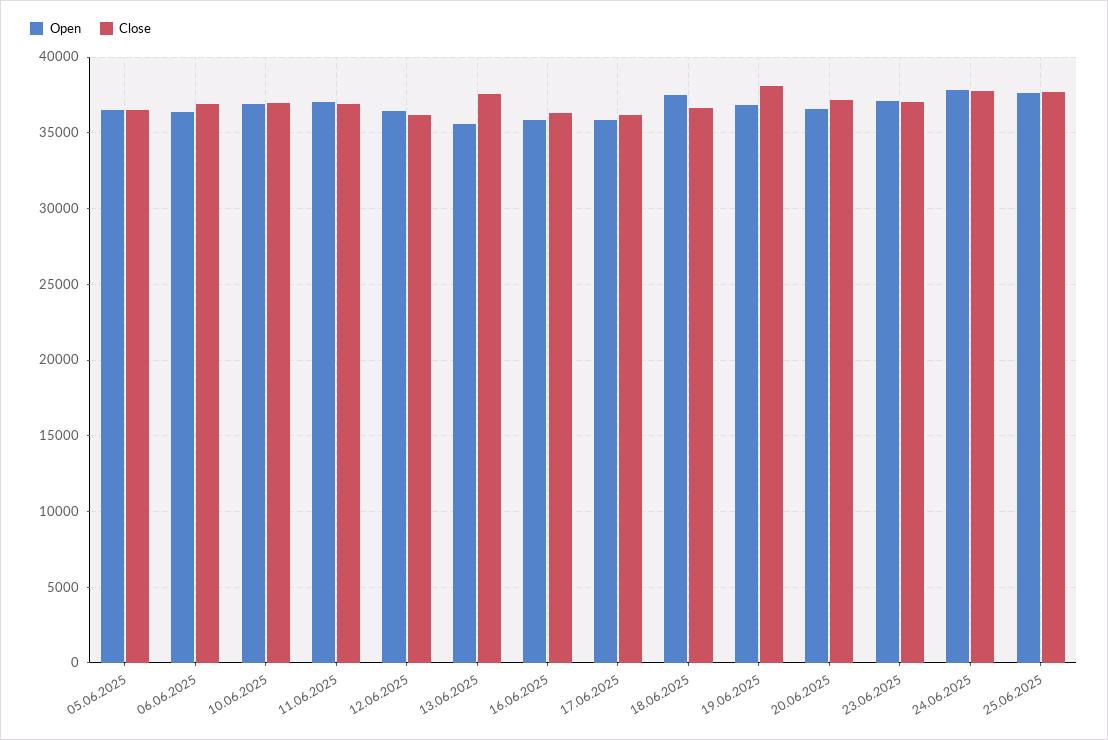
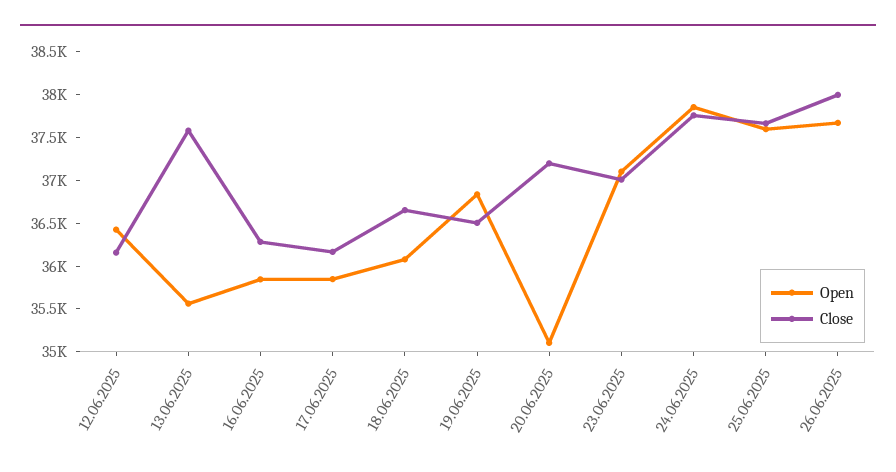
Open, 05.06.2025: 36500 -> none
Close, 05.06.2025: 36500 -> none
Open, 06.06.2025: 36500 -> none
Close, 06.06.2025: 37000 -> none
Open, 10.06.2025: 37000 -> none
Close, 10.06.2025: 37000 -> none
Open, 11.06.2025: 37000 -> none
Close, 11.06.2025: 37000 -> none
Open, 18.06.2025: 37500 -> 36100
Close, 19.06.2025: 38000 -> 36500
Open, 20.06.2025: 36500 -> 35100
Open, 26.06.2025: none -> 37700
Close, 26.06.2025: none -> 38000

